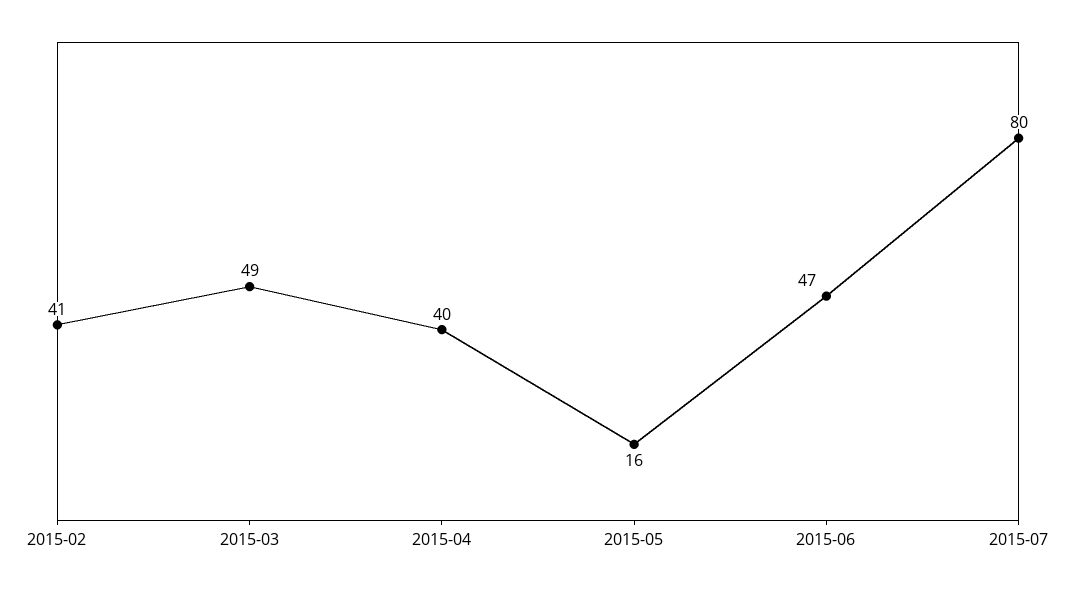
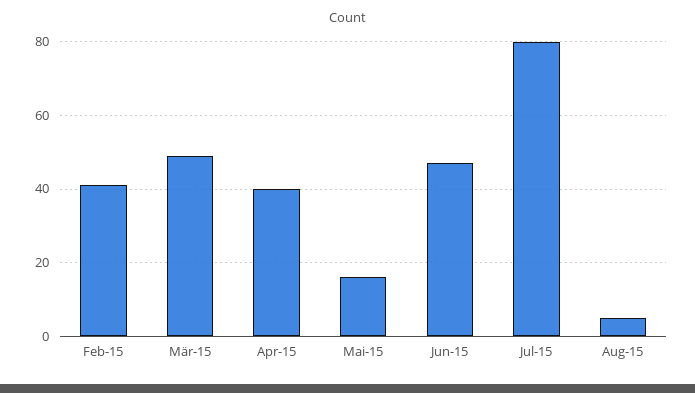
Aug-15: none -> 5

